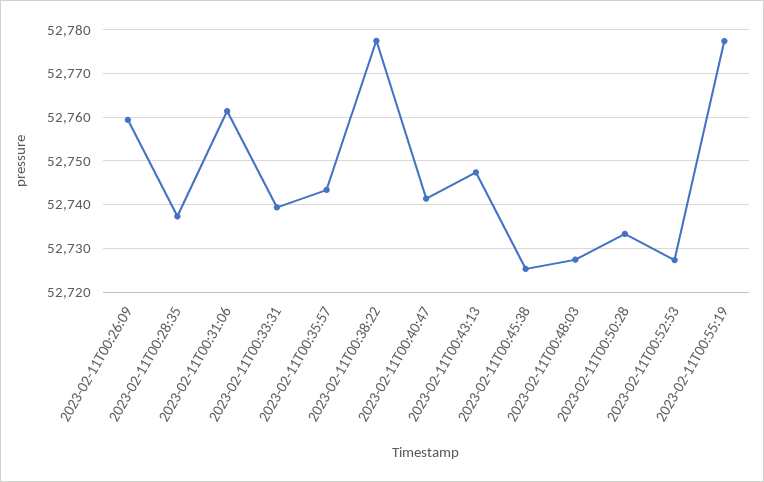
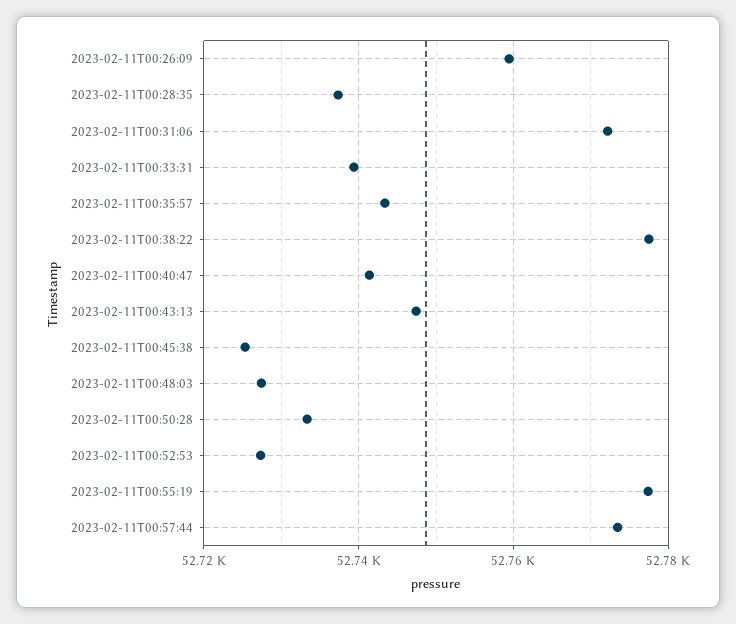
2023-02-11T00:31:06: 52762 -> 52772
2023-02-11T00:57:44: none -> 52774

